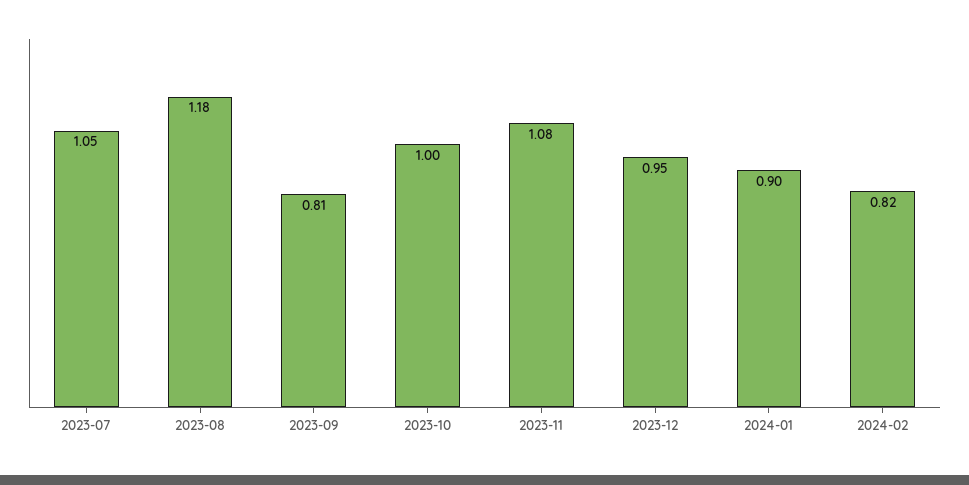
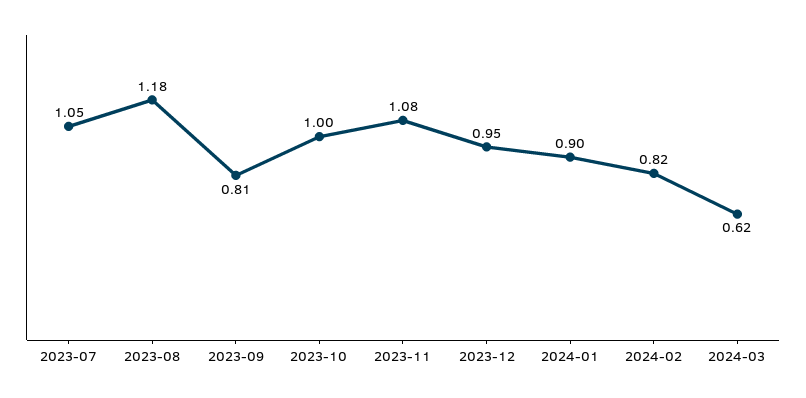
2024-03: none -> 0.62

